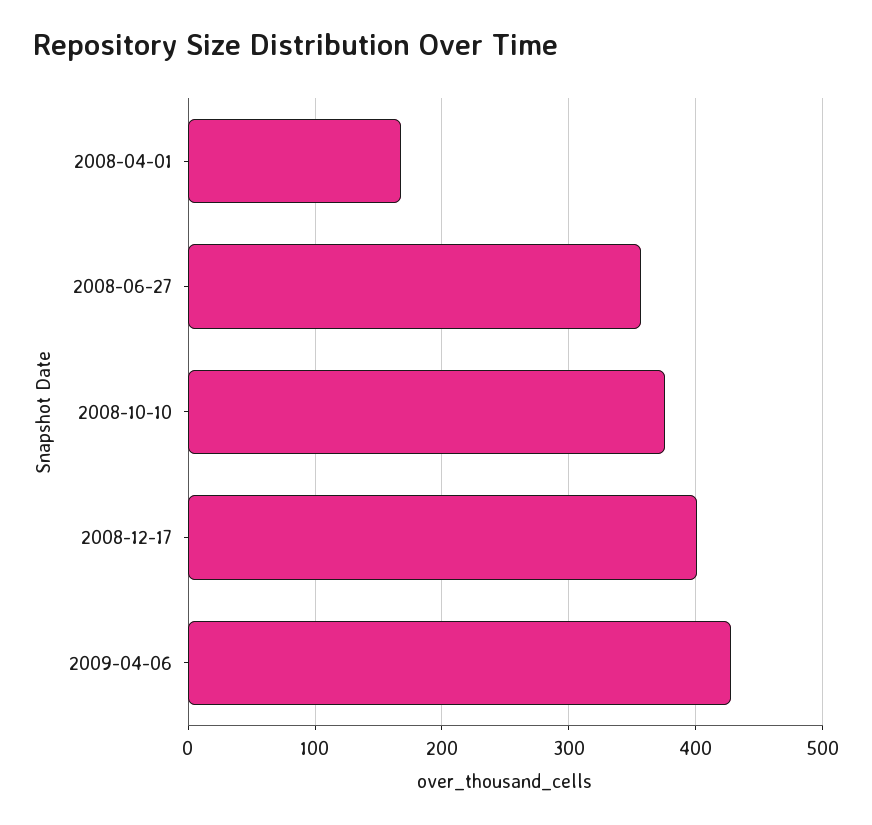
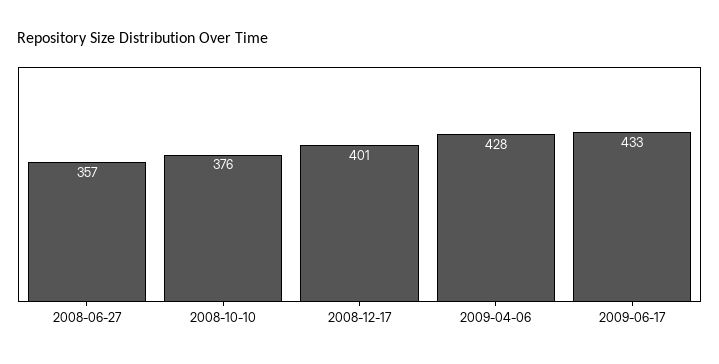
2008-04-01: 170 -> none
2009-06-17: none -> 433

